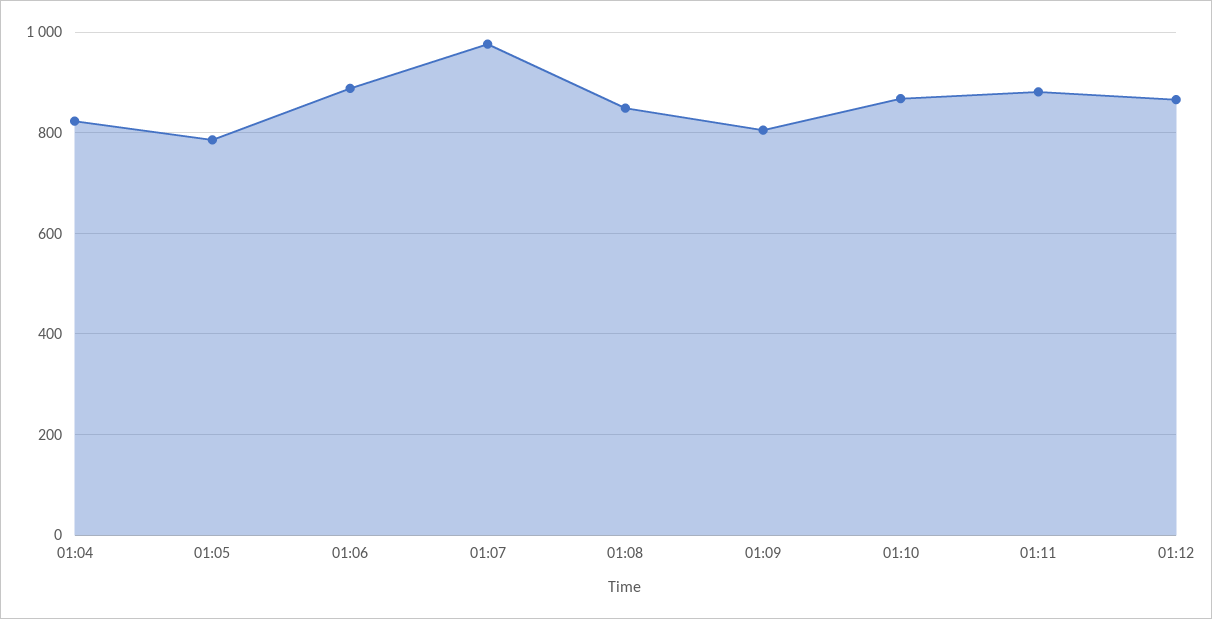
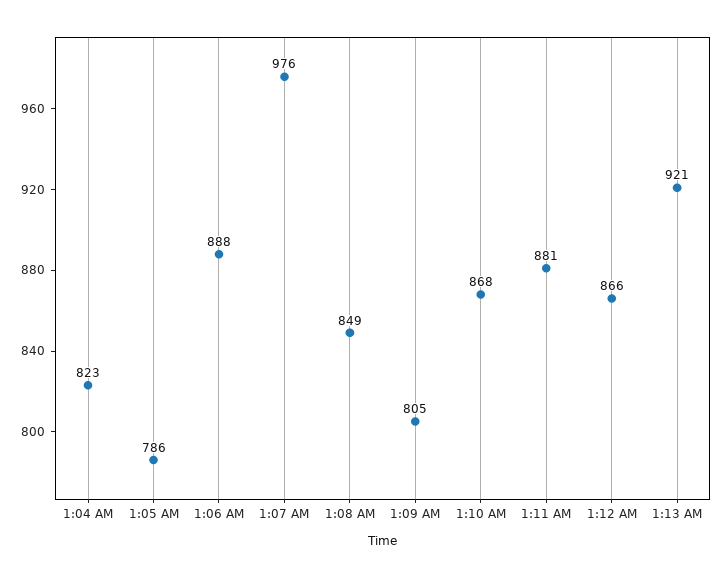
1:13 AM: none -> 921

